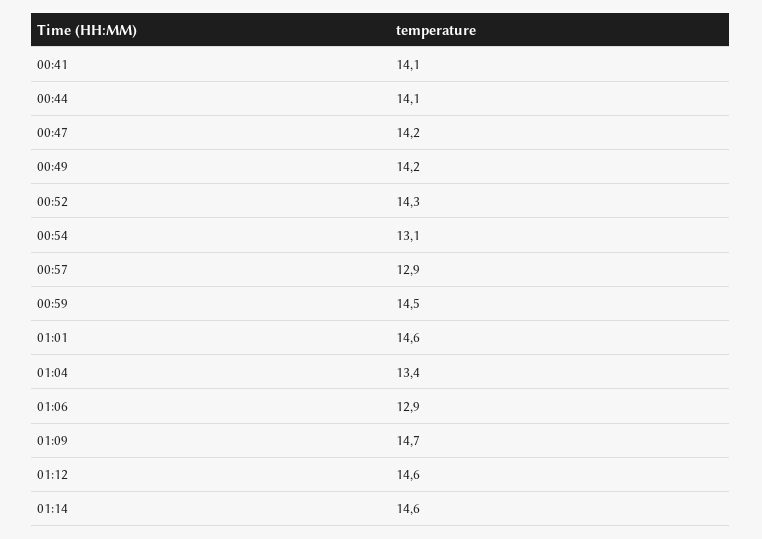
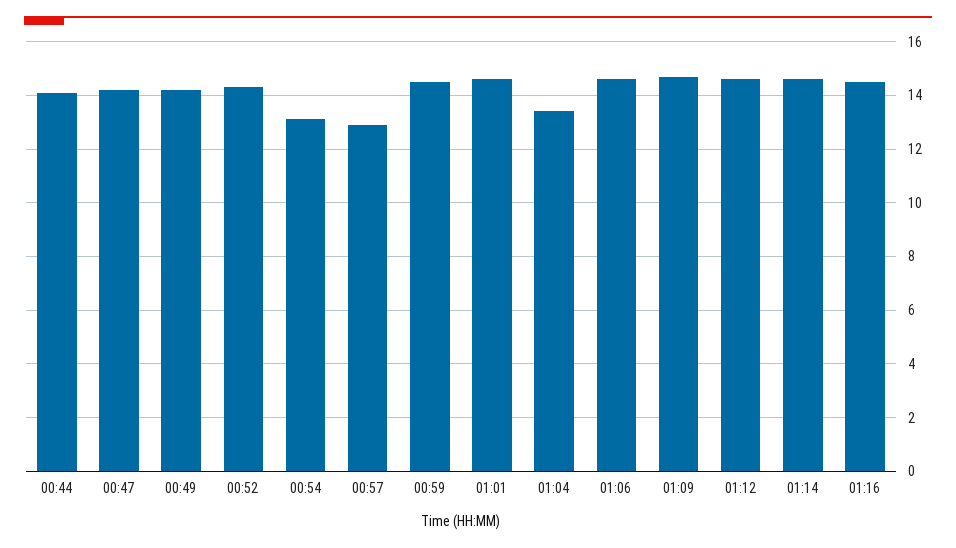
00:41: 14.1 -> none
01:06: 12.9 -> 14.5
01:16: none -> 14.5

